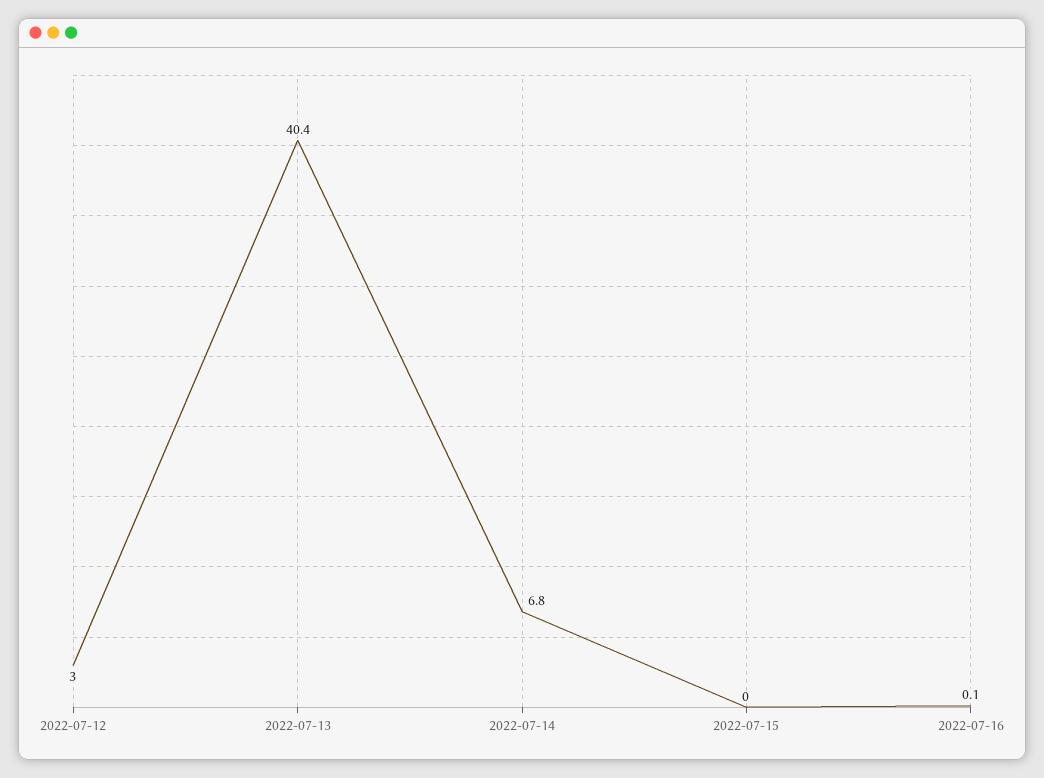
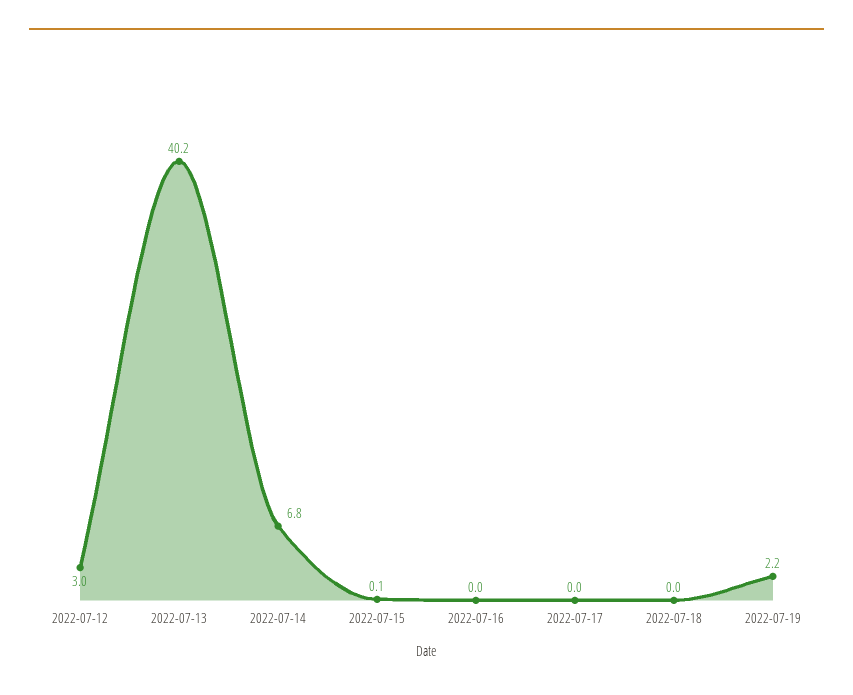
2022-07-13: 40.4 -> 40.2
2022-07-15: 0 -> 0.1
2022-07-16: 0.1 -> 0
2022-07-17: none -> 0
2022-07-18: none -> 0
2022-07-19: none -> 2.2

